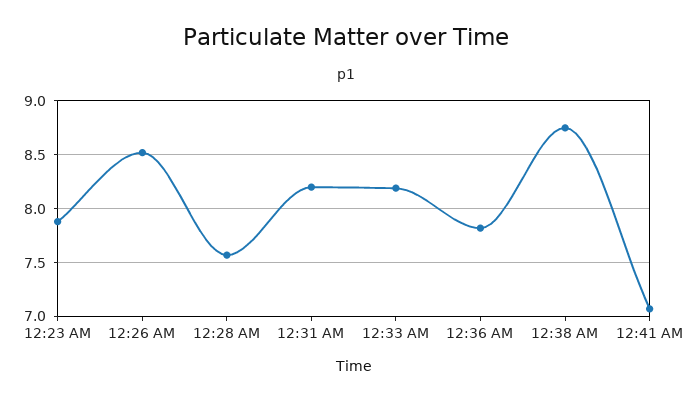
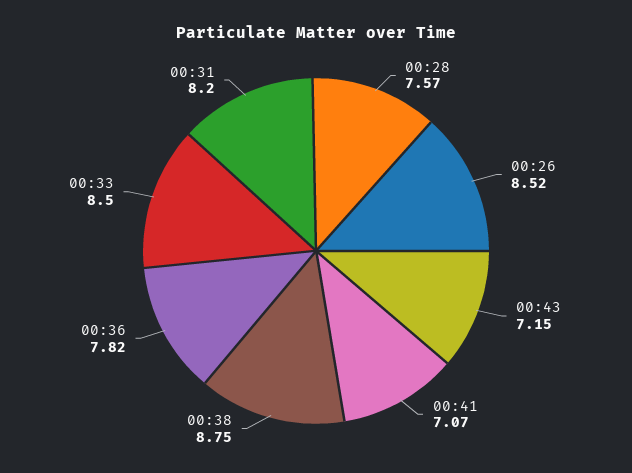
12:23 AM: 7.9 -> none
12:33 AM: 8.2 -> 8.5
00:43: none -> 7.15

